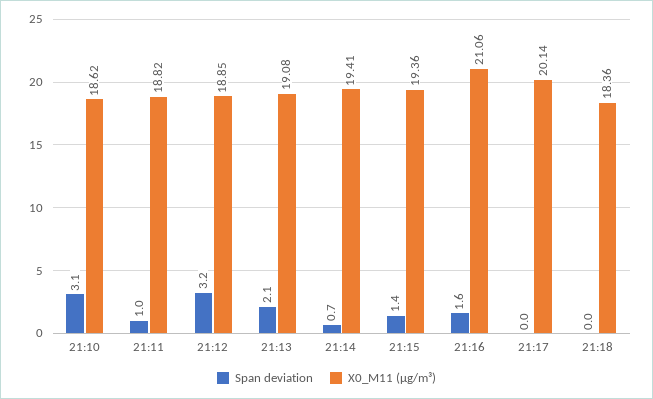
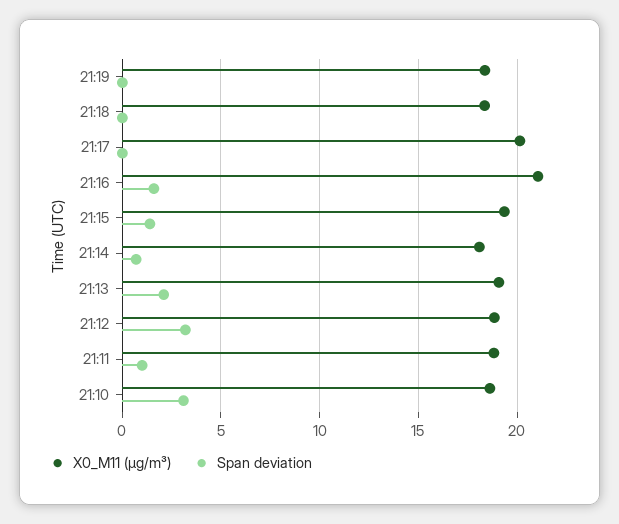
X0_M11 (μg/m³), 21:14: 19.41 -> 18
X0_M11 (μg/m³), 21:19: none -> 18.5
Span deviation, 21:19: none -> 0

